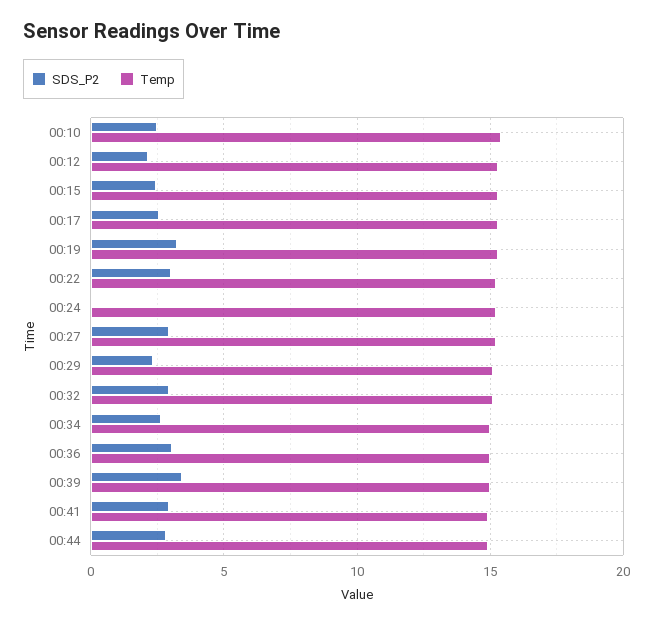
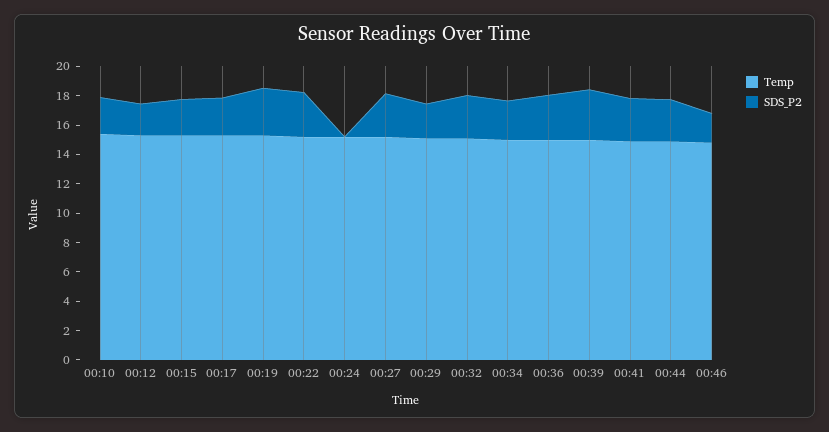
Temp, 00:46: none -> 15
SDS_P2, 00:46: none -> 2

